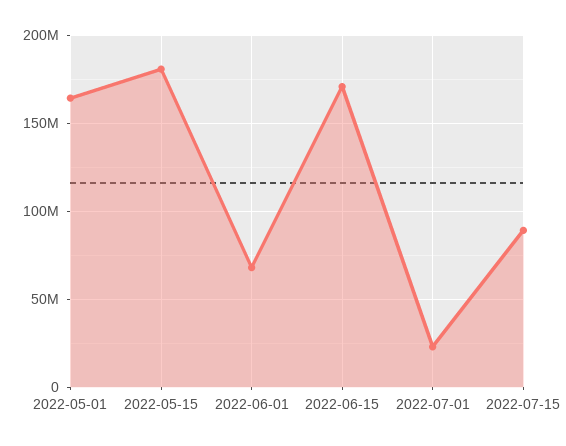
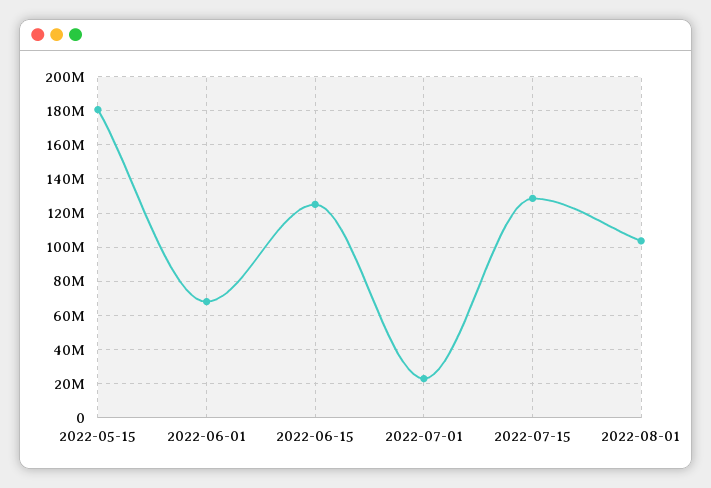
2022-05-01: 165000000 -> none
2022-06-15: 170000000 -> 125000000
2022-07-15: 90000000 -> 130000000
2022-08-01: none -> 105000000

